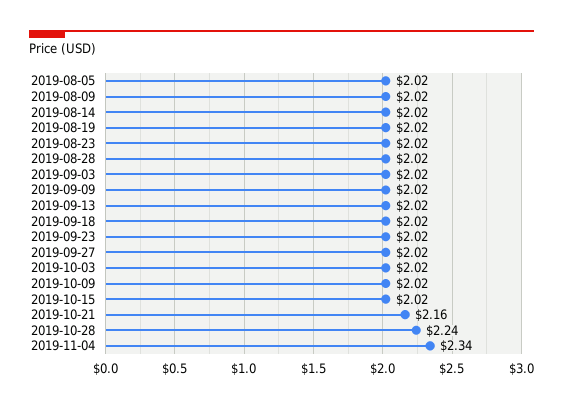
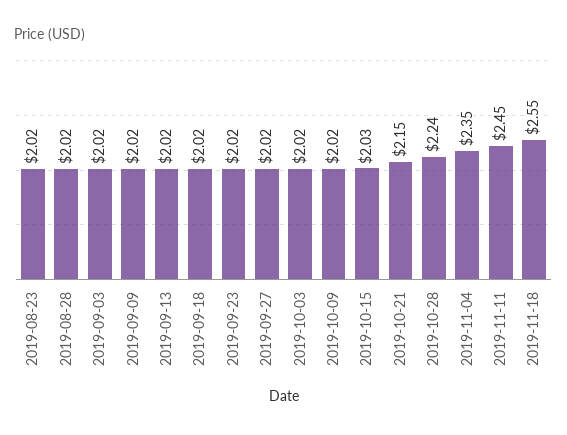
2019-08-05: 2.02 -> none
2019-08-09: 2.02 -> none
2019-08-14: 2.02 -> none
2019-08-19: 2.02 -> none
2019-10-15: 2.02 -> 2.03
2019-10-21: 2.16 -> 2.15
2019-11-04: 2.34 -> 2.35
2019-11-11: none -> 2.45
2019-11-18: none -> 2.55

